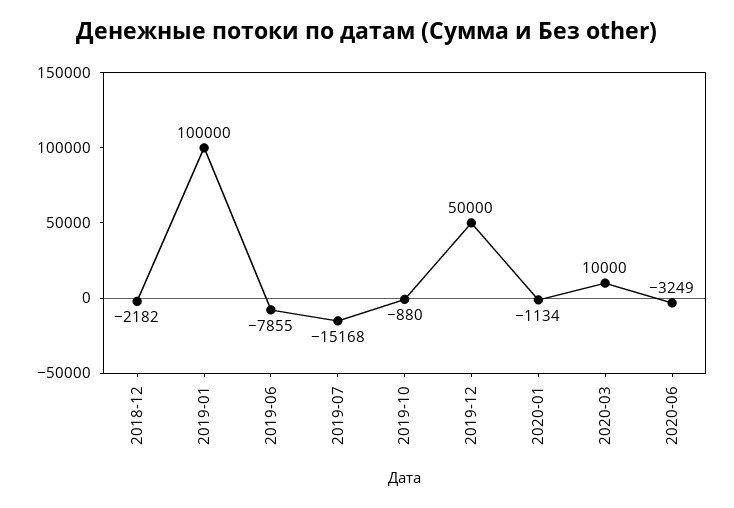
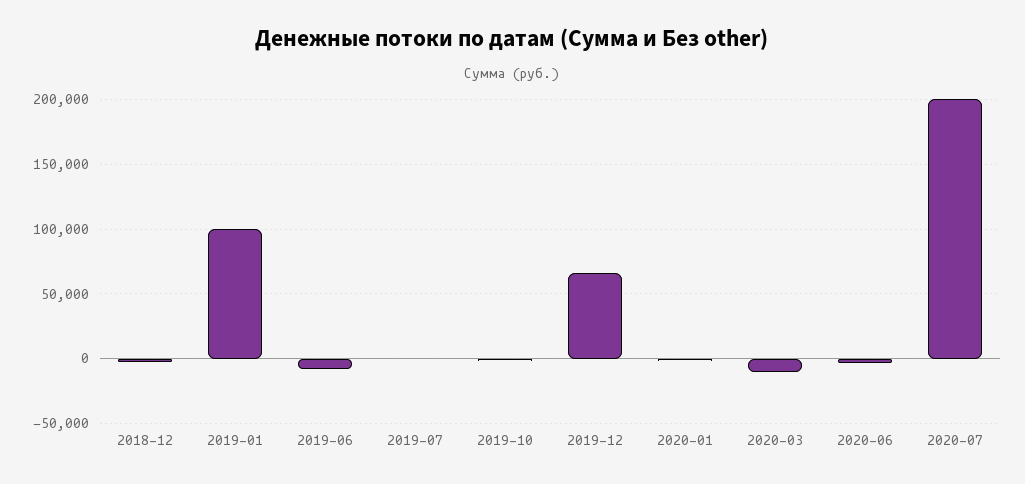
2019-07: -15168 -> 0
2019-12: 50000 -> 65000
2020-03: 10000 -> -10000
2020-07: none -> 200000

